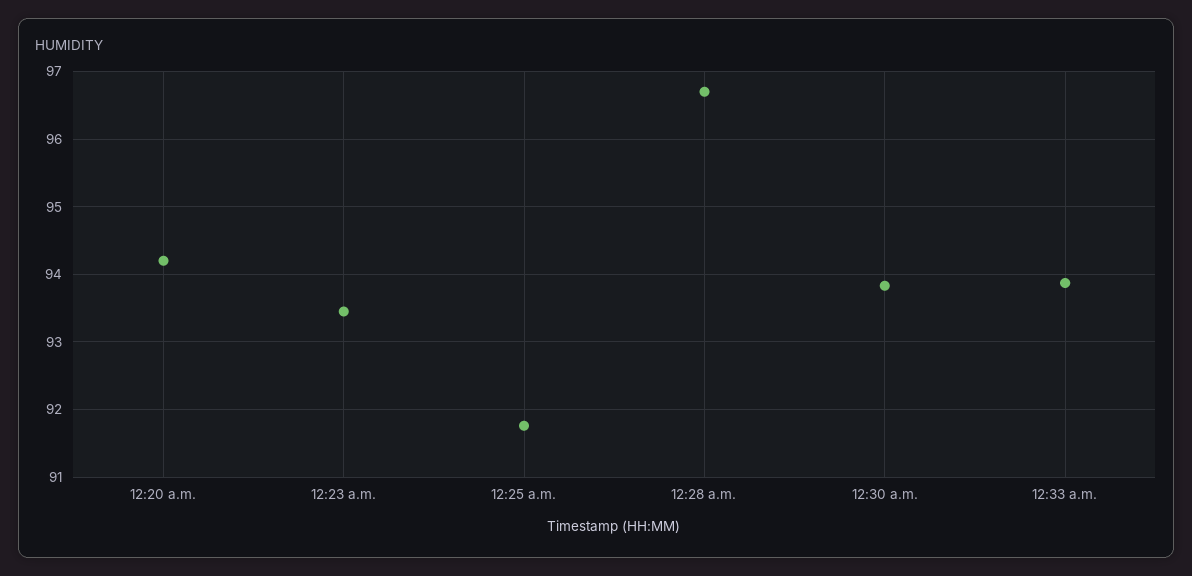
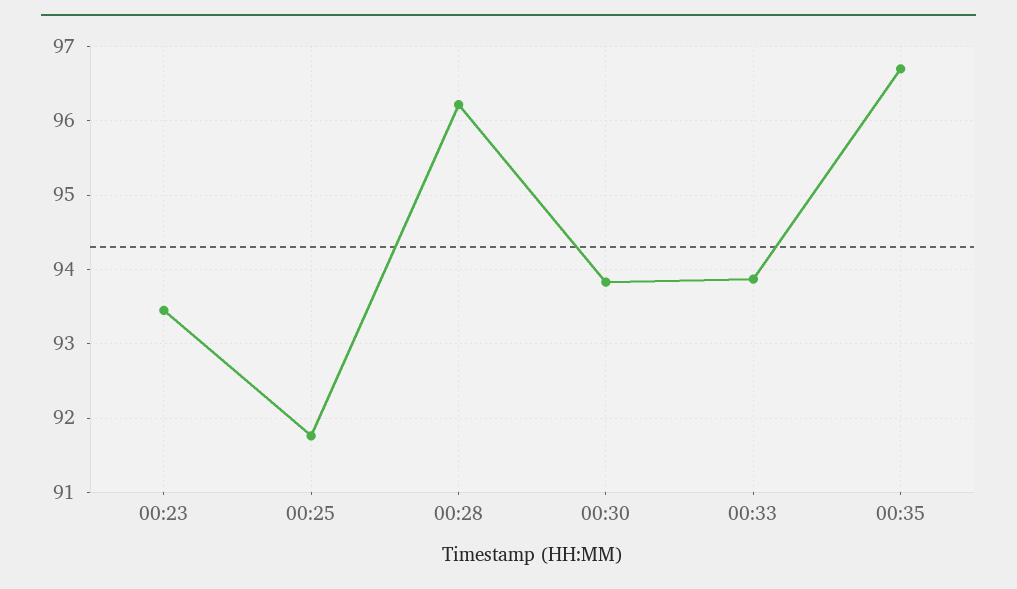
12:20 a.m.: 94.2 -> none
12:28 a.m.: 96.7 -> 96.2
00:35: none -> 96.7

